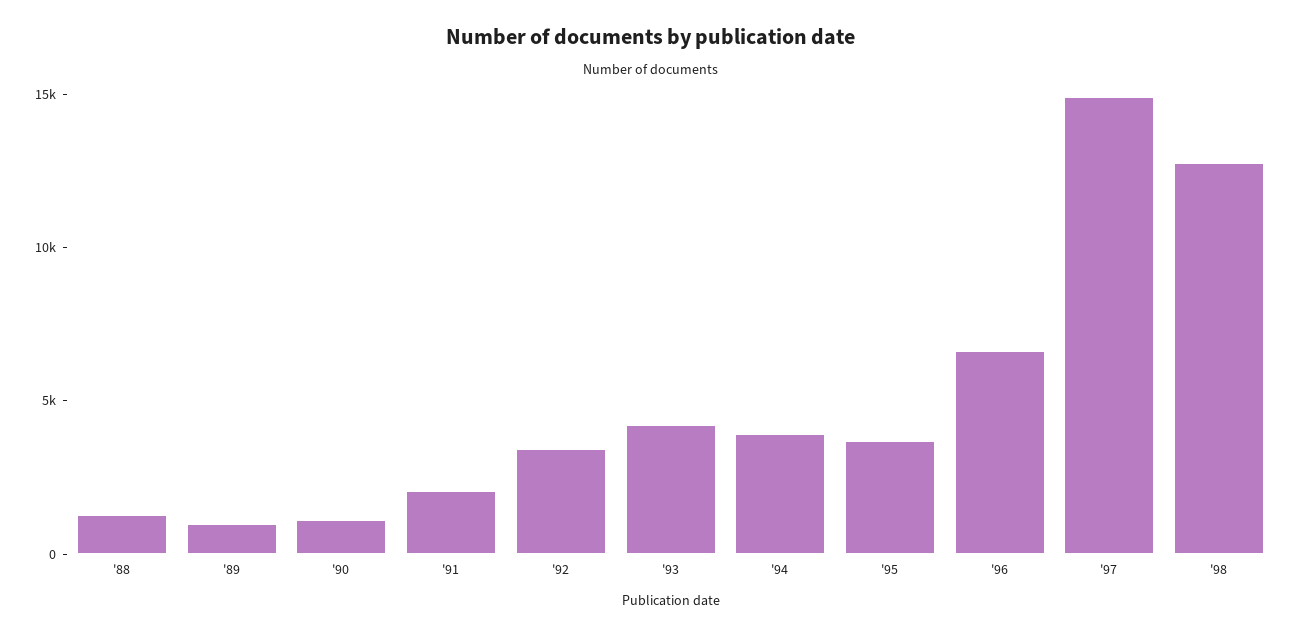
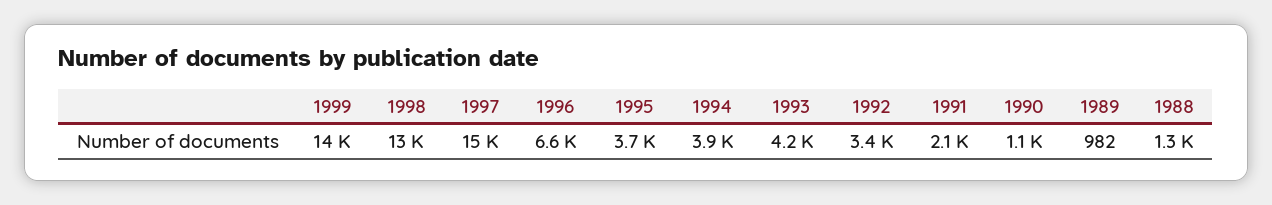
1999: none -> 14000

